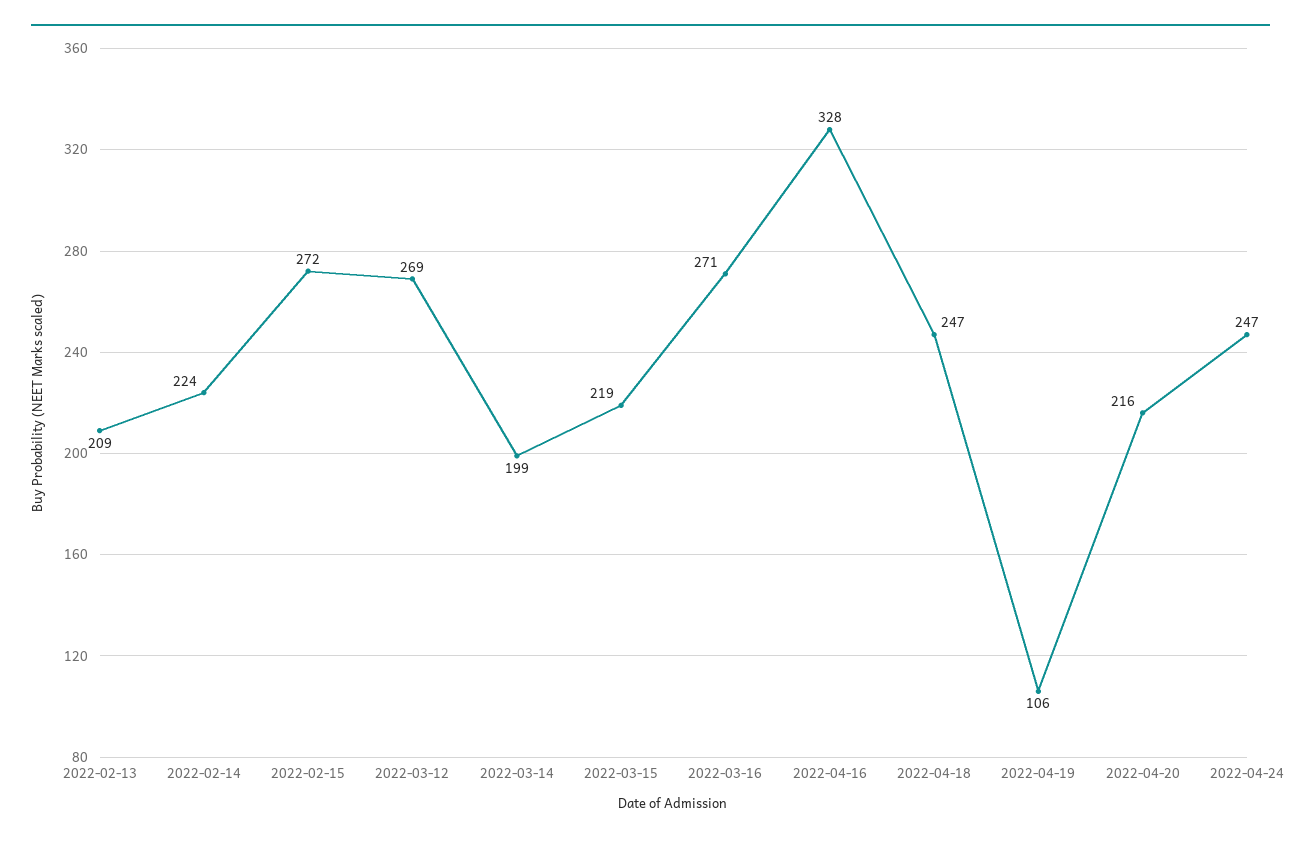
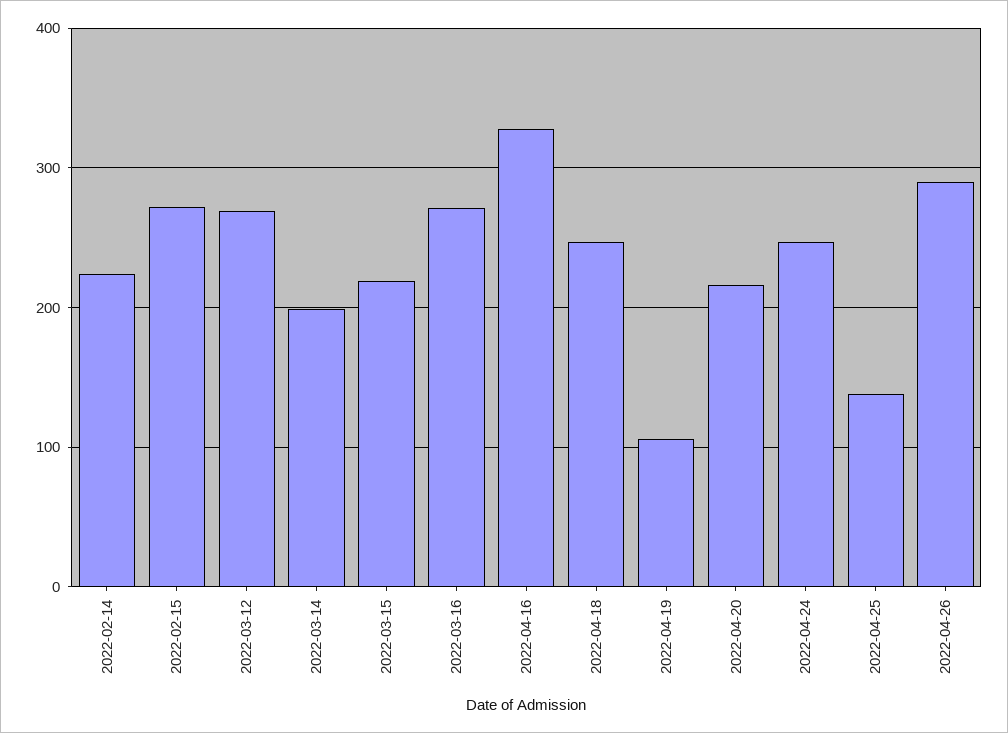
2022-02-13: 209 -> none
2022-04-25: none -> 140
2022-04-26: none -> 290

